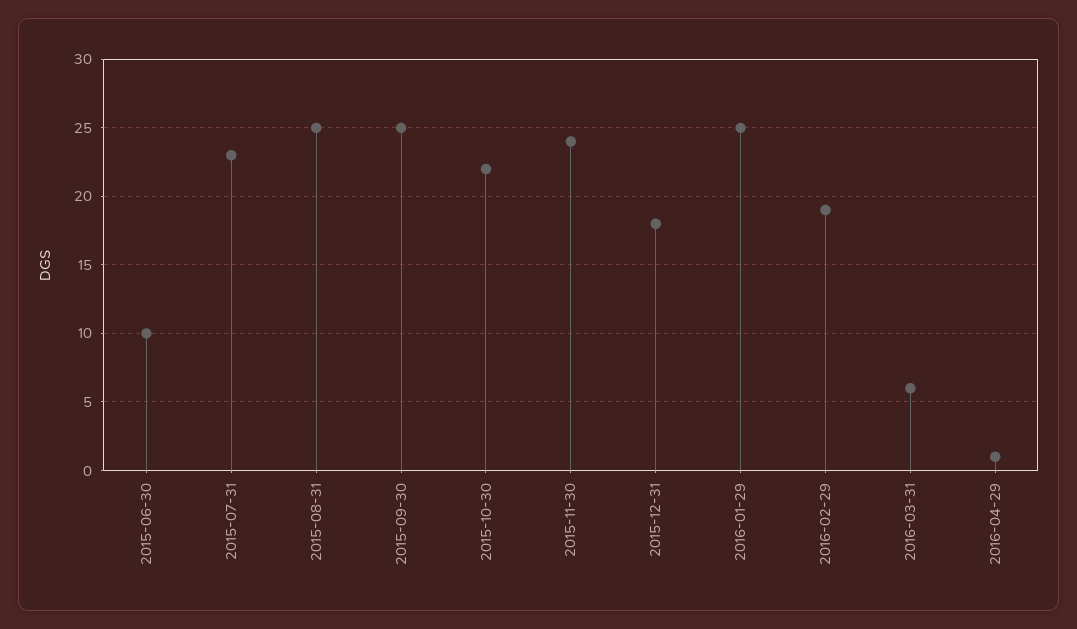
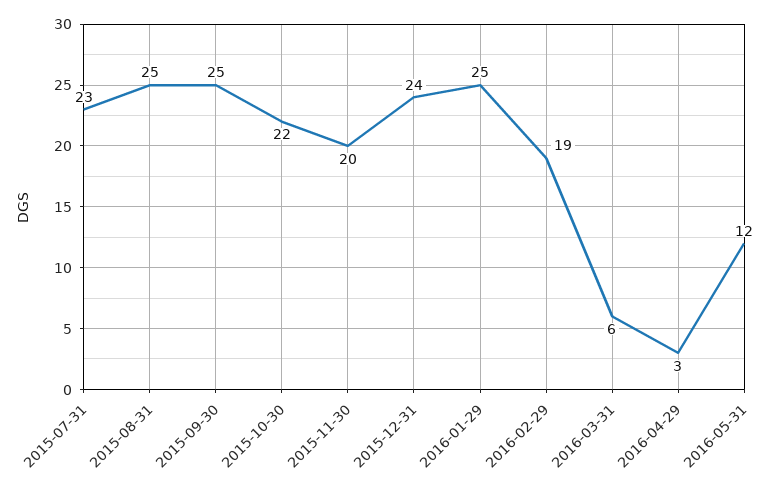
2015-06-30: 10 -> none
2015-11-30: 24 -> 20
2015-12-31: 18 -> 24
2016-04-29: 1 -> 3
2016-05-31: none -> 12

